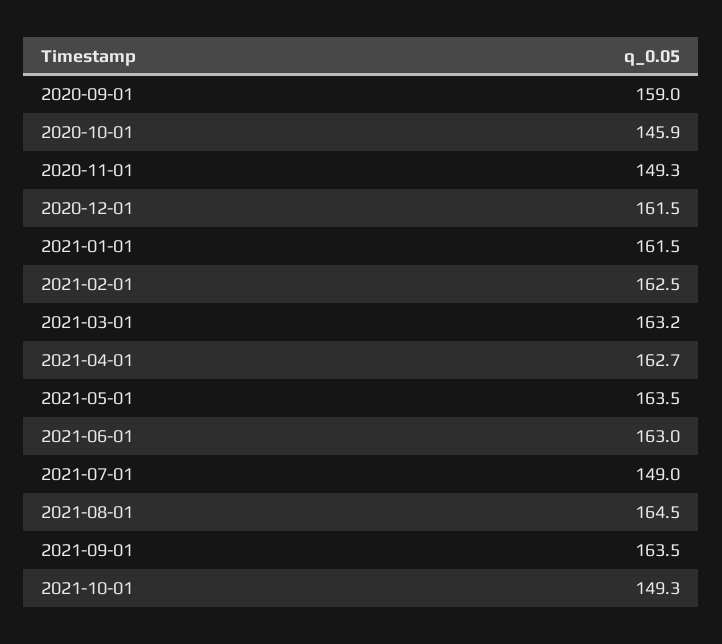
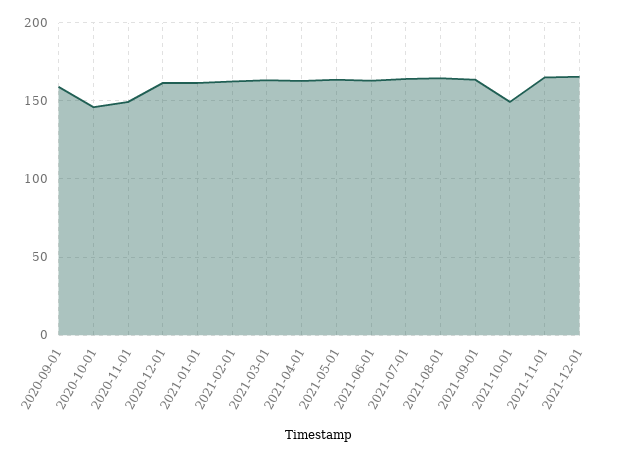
2021-07-01: 149 -> 165
2021-11-01: none -> 165
2021-12-01: none -> 165

